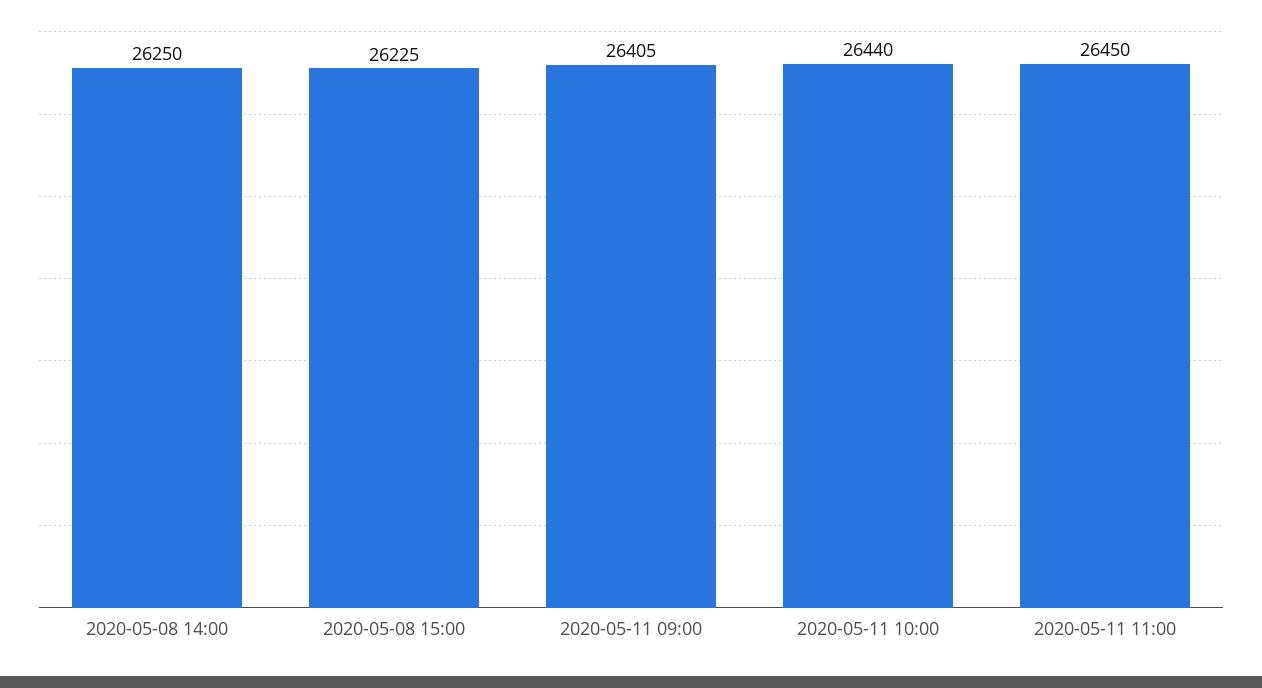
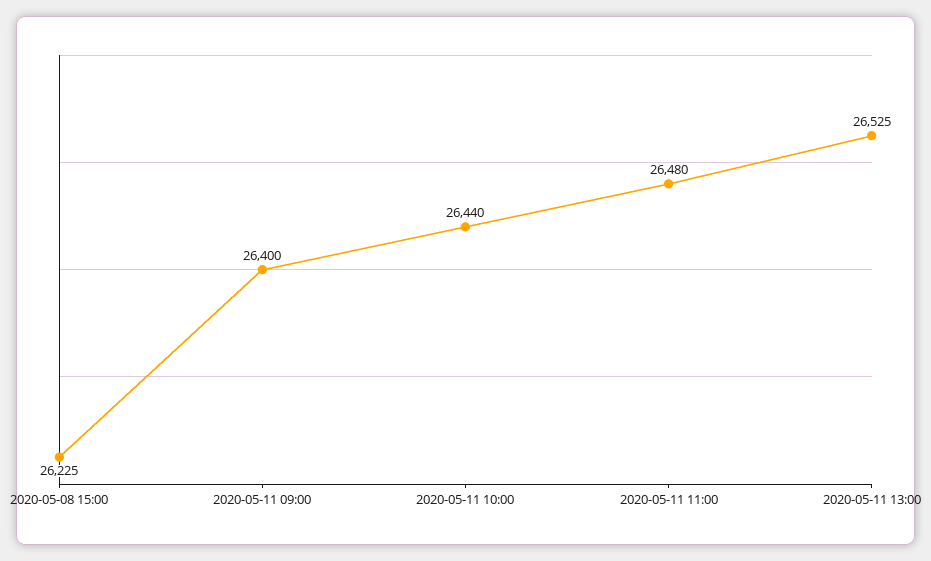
2020-05-08 14:00: 26250 -> none
2020-05-11 09:00: 26405 -> 26400
2020-05-11 11:00: 26450 -> 26480
2020-05-11 13:00: none -> 26525

